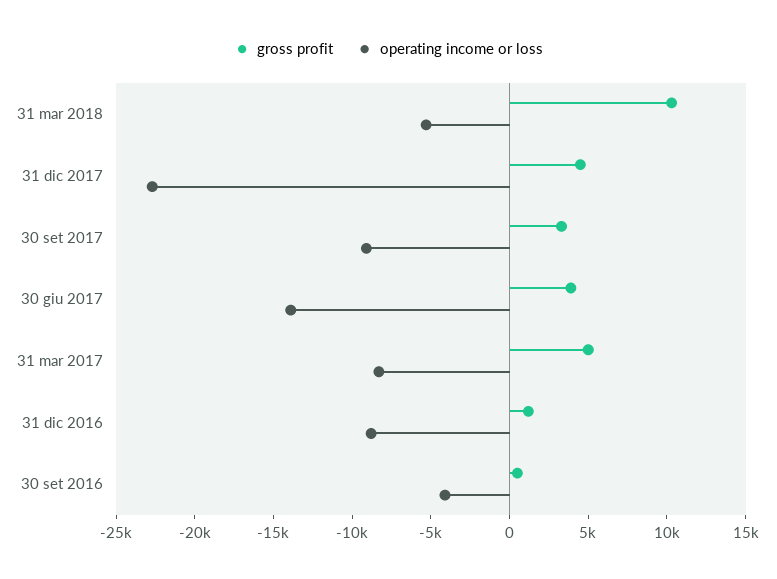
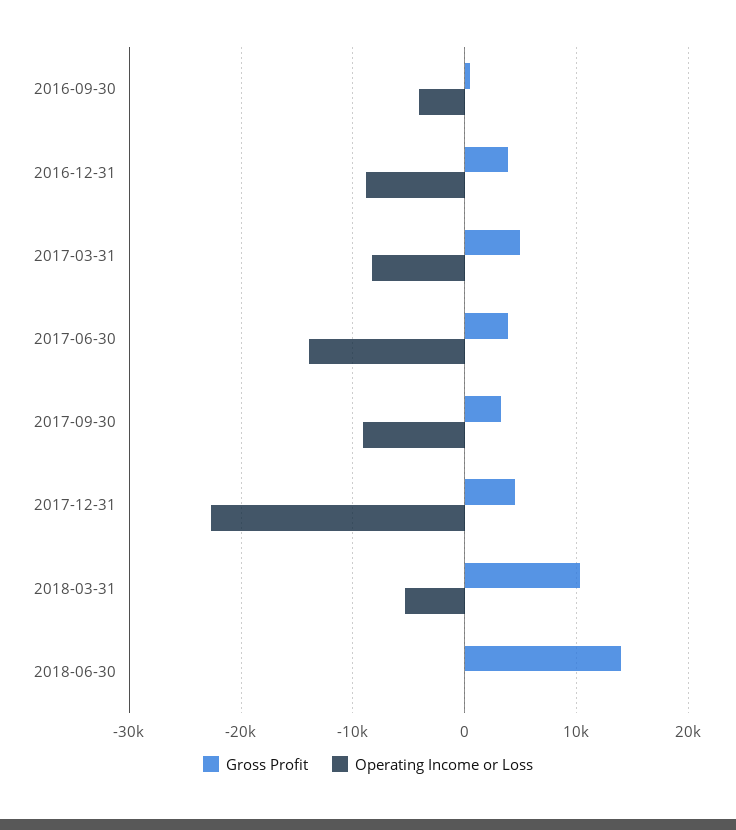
gross profit, 31 dic 2016: 1000 -> 4000
gross profit, 2018-06-30: none -> 14000
operating income or loss, 2018-06-30: none -> 0

